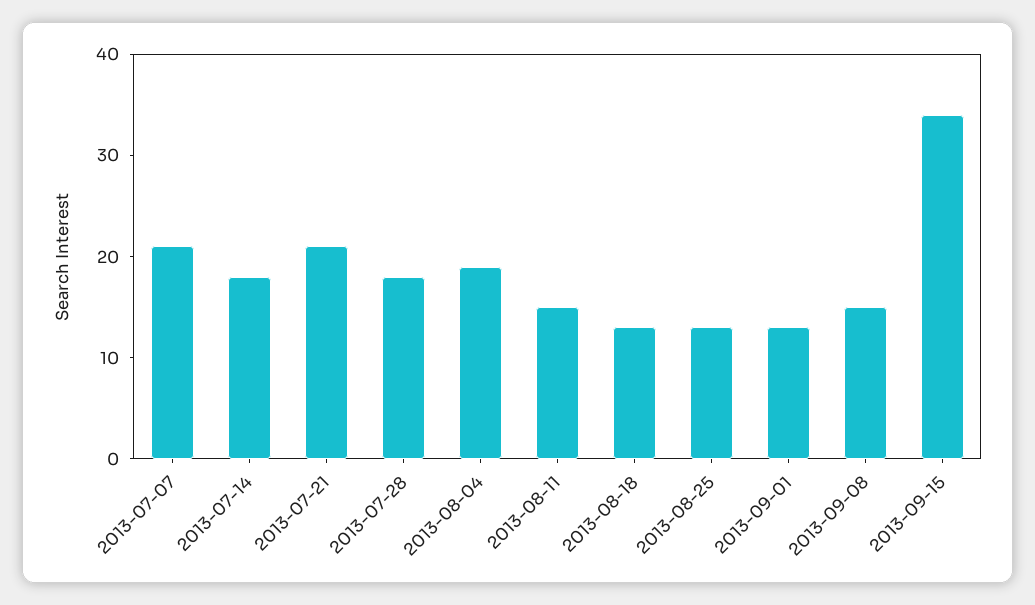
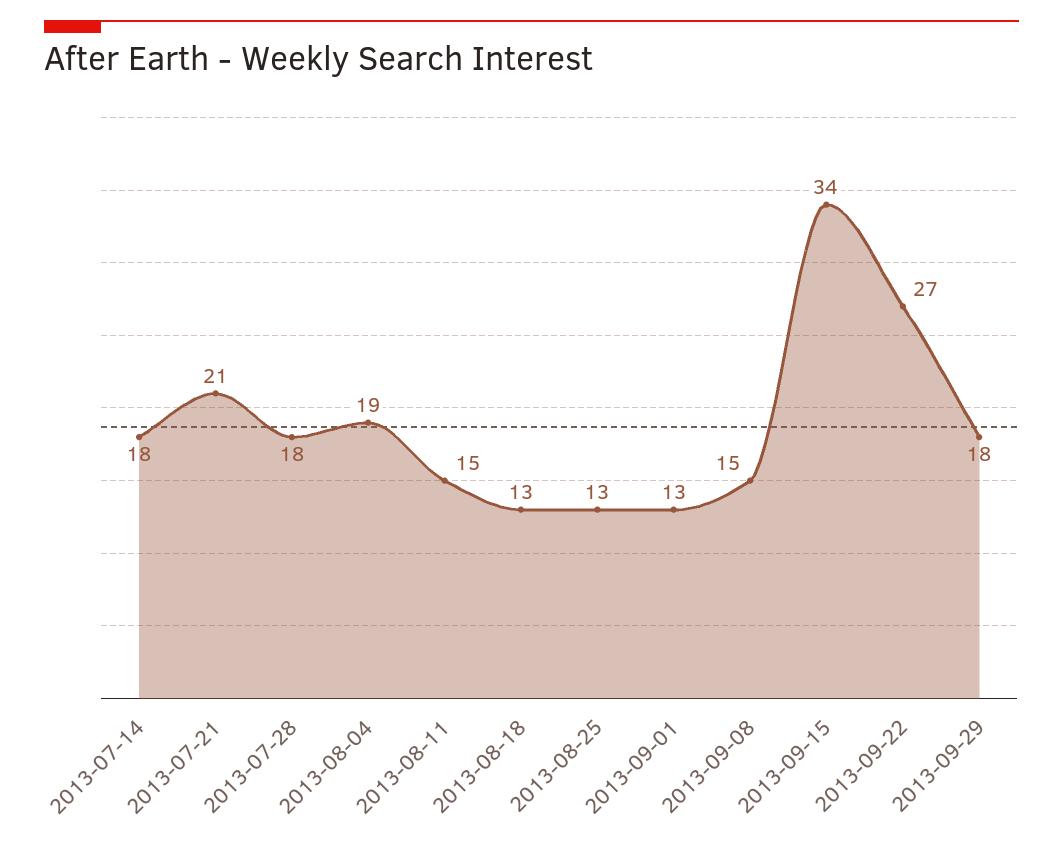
2013-07-07: 21 -> none
2013-09-22: none -> 27
2013-09-29: none -> 18

